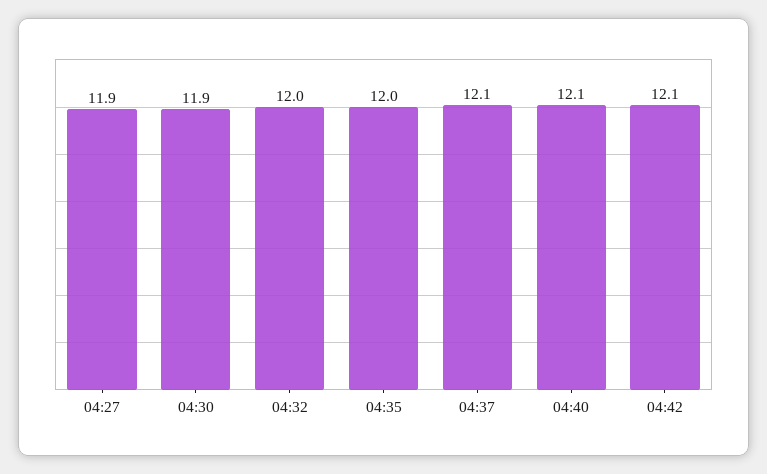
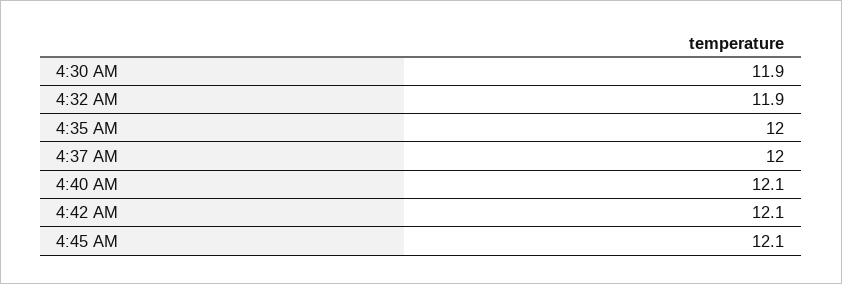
04:27: 11.9 -> none
04:32: 12 -> 11.9
04:37: 12.1 -> 12
4:45 AM: none -> 12.1

